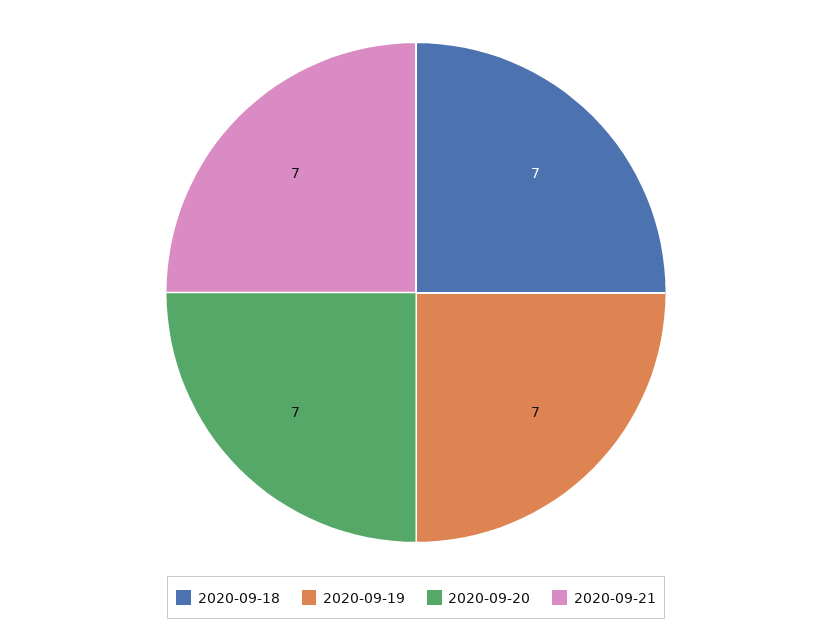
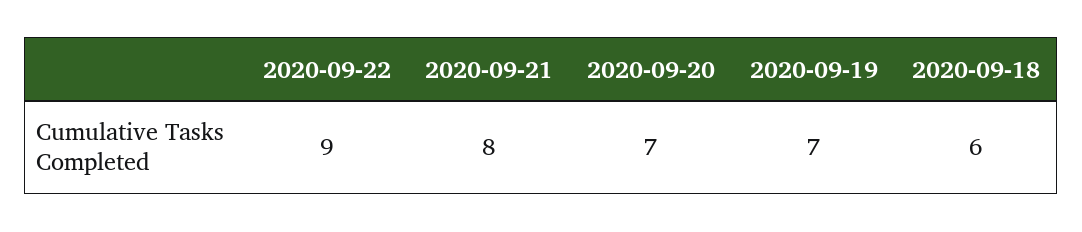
2020-09-18: 7 -> 6
2020-09-21: 7 -> 8
2020-09-22: none -> 9

